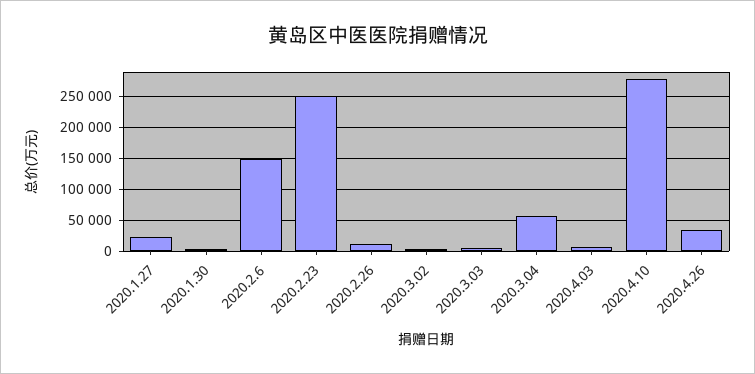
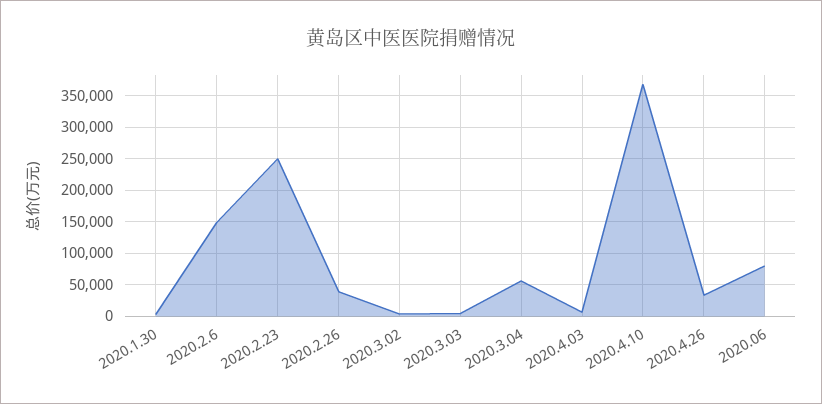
2020.1.27: 20000 -> none
2020.2.26: 10000 -> 40000
2020.4.10: 280000 -> 370000
2020.06: none -> 80000

